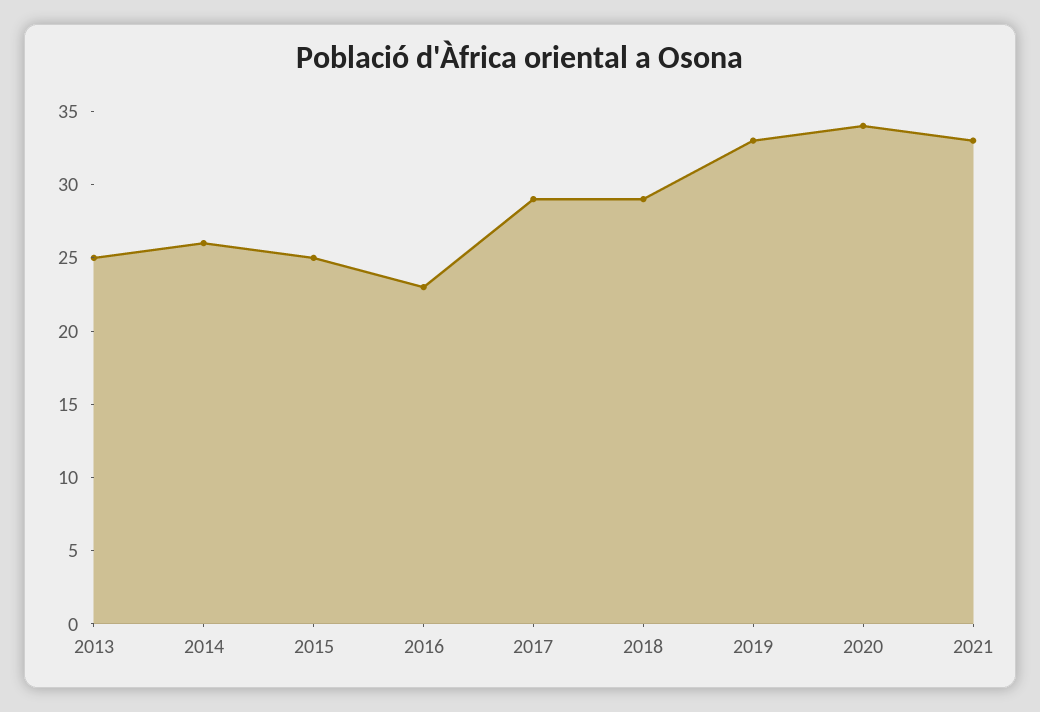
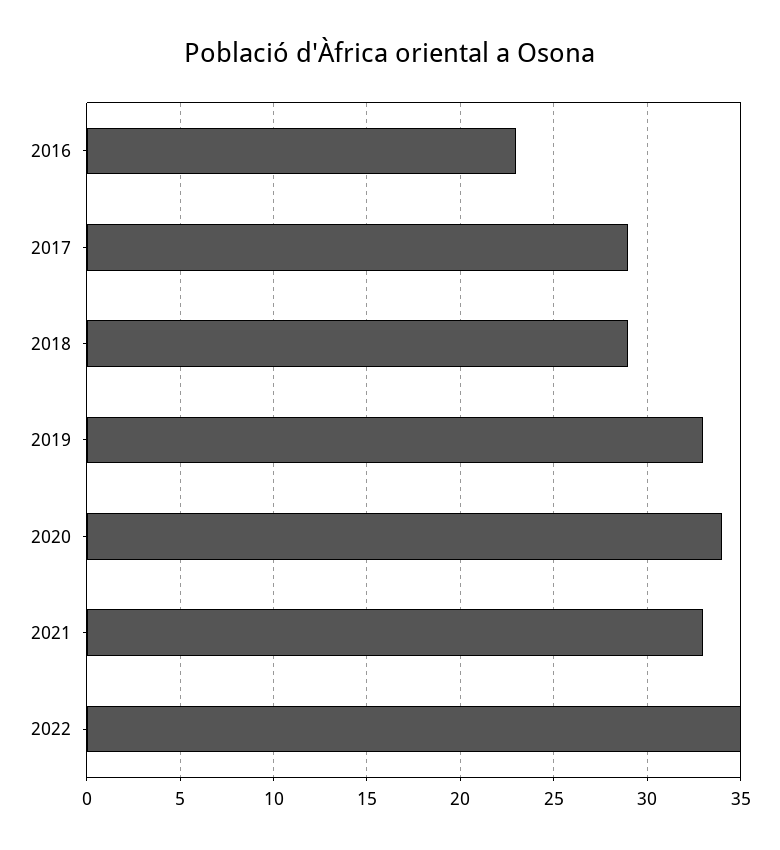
2013: 25 -> none
2014: 26 -> none
2015: 25 -> none
2022: none -> 35

